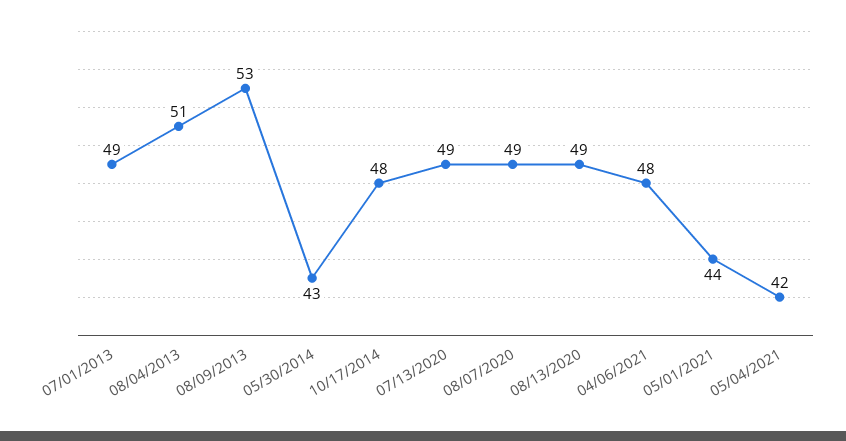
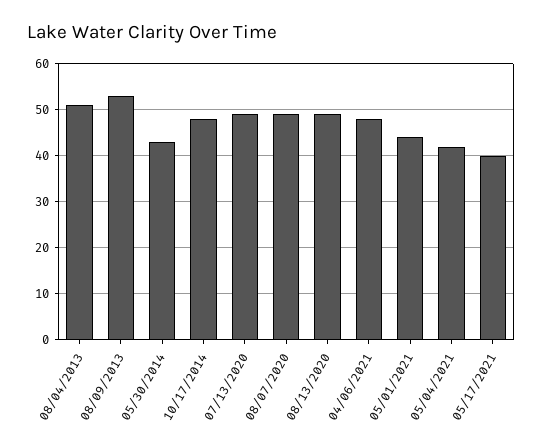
07/01/2013: 49 -> none
05/17/2021: none -> 40

